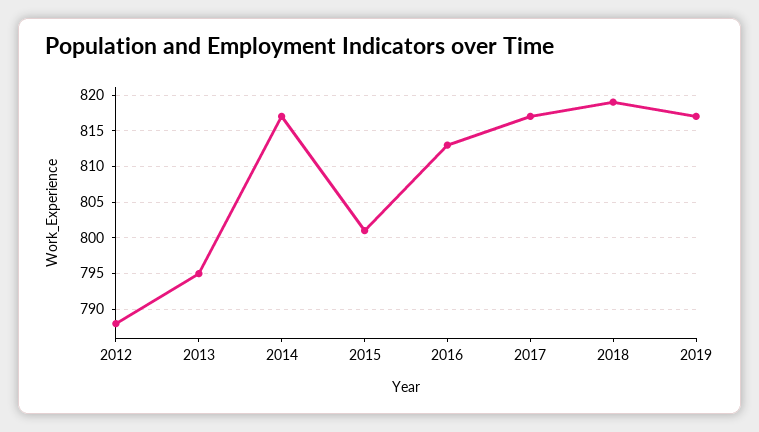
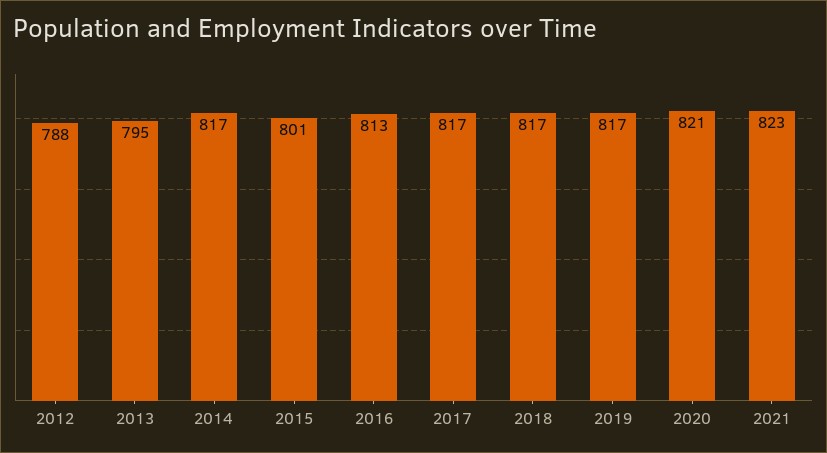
2018: 819 -> 817
2020: none -> 821
2021: none -> 823

